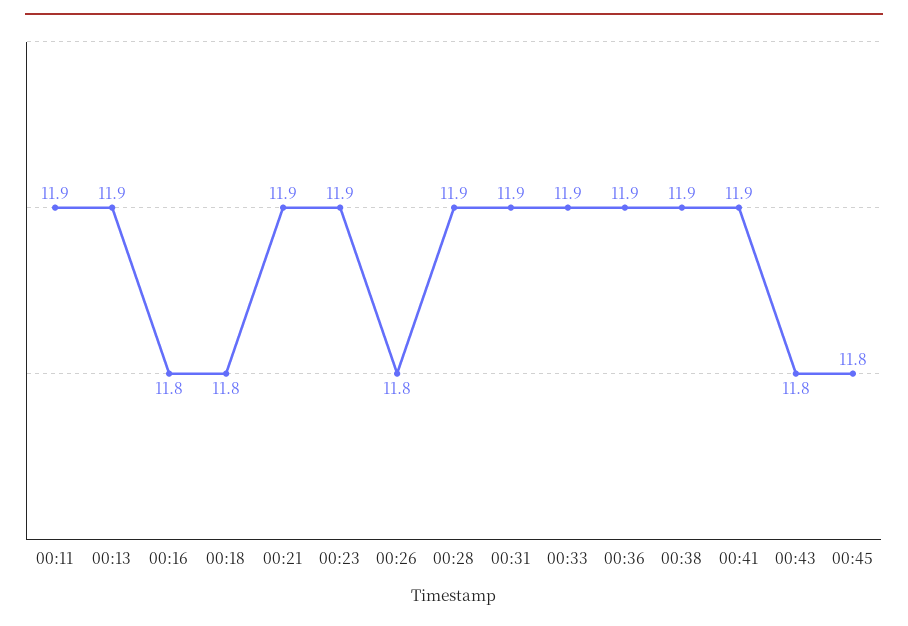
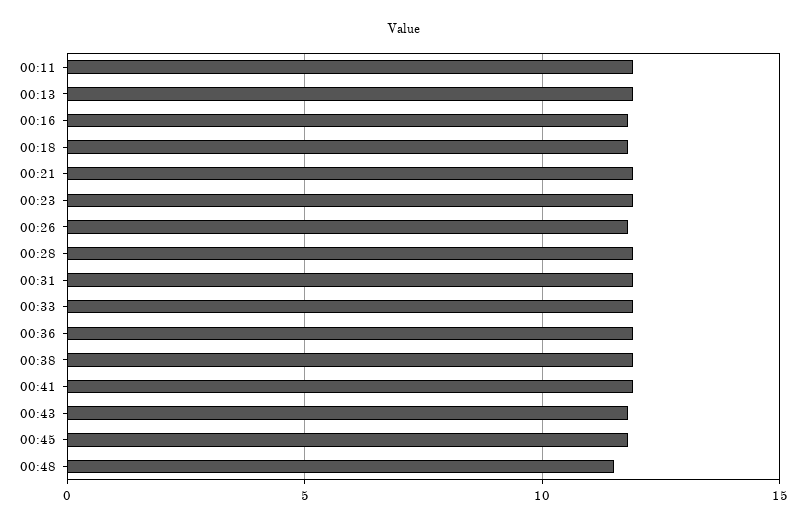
00:48: none -> 11.5

